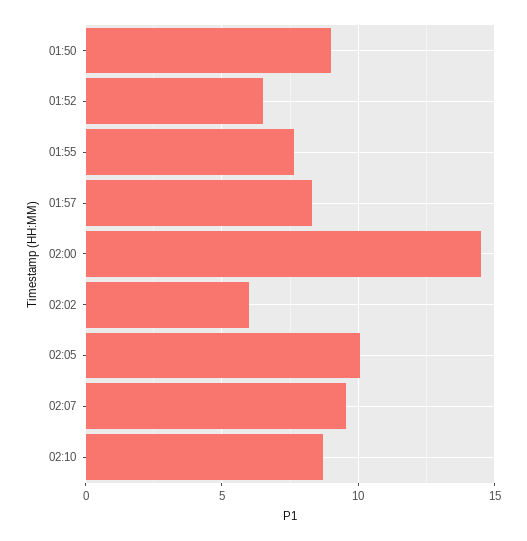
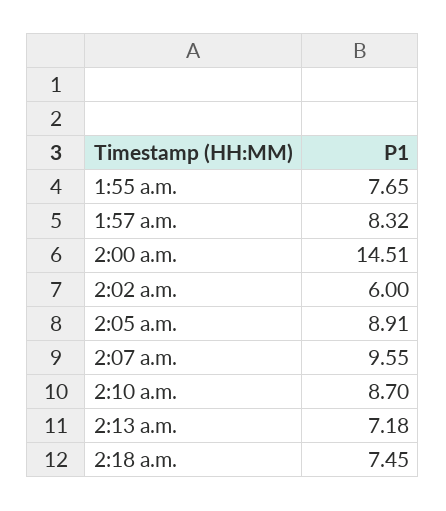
01:50: 9 -> none
01:52: 6.5 -> none
02:05: 10 -> 8.91
2:13 a.m.: none -> 7.18
2:18 a.m.: none -> 7.45

